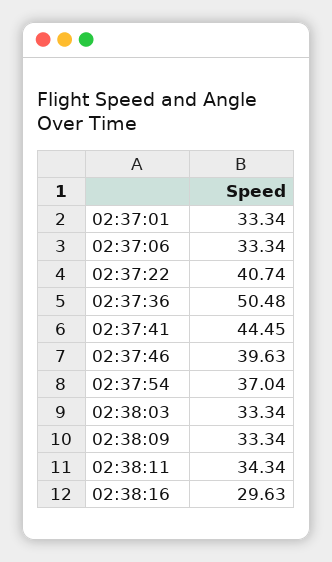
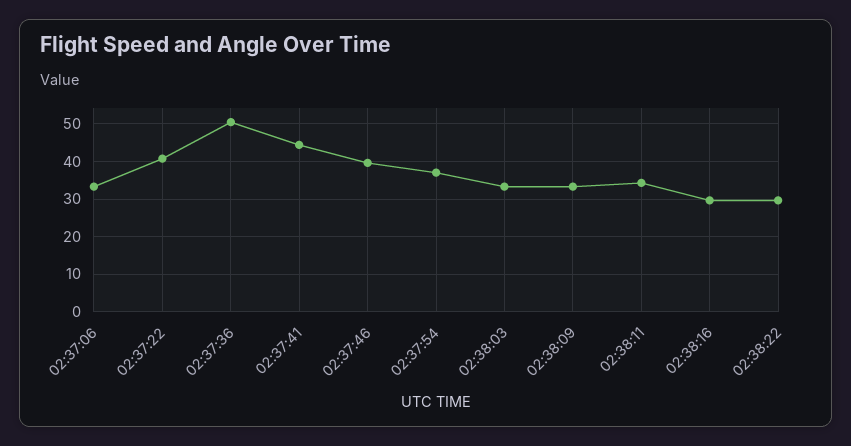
02:37:01: 33.34 -> none
02:38:22: none -> 30

